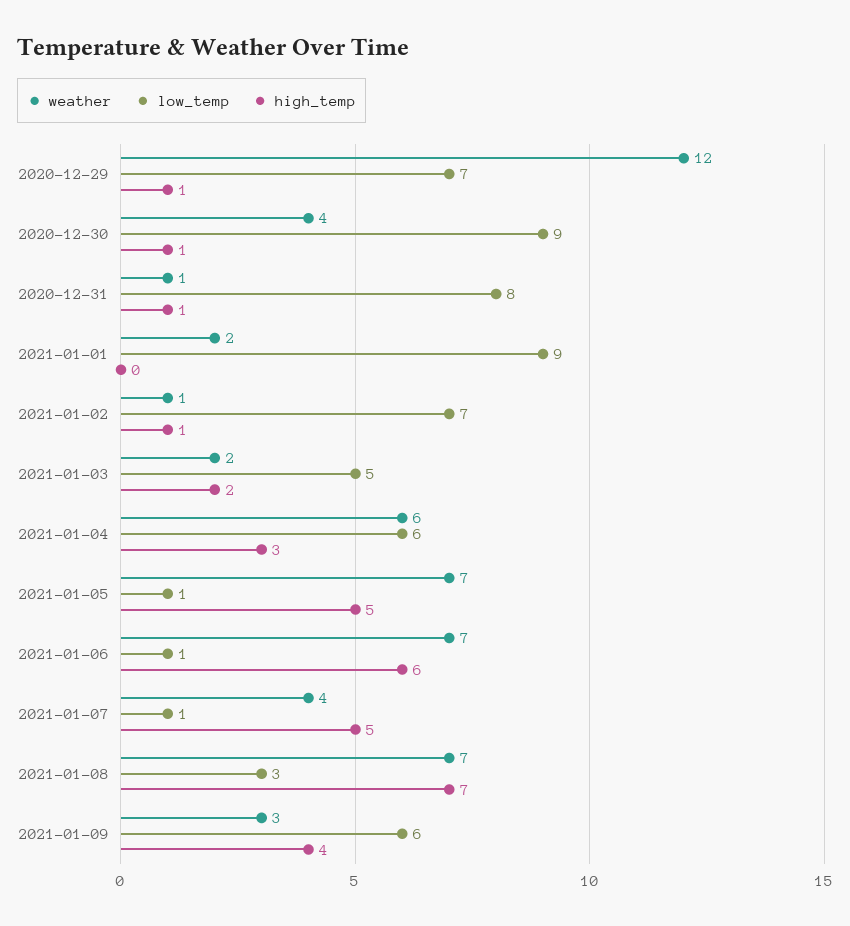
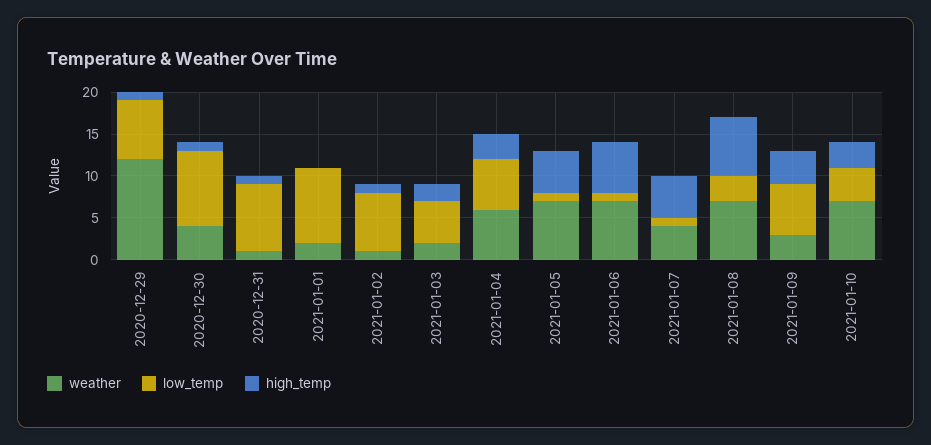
weather, 2021-01-10: none -> 7
low_temp, 2021-01-10: none -> 4
high_temp, 2021-01-10: none -> 3

